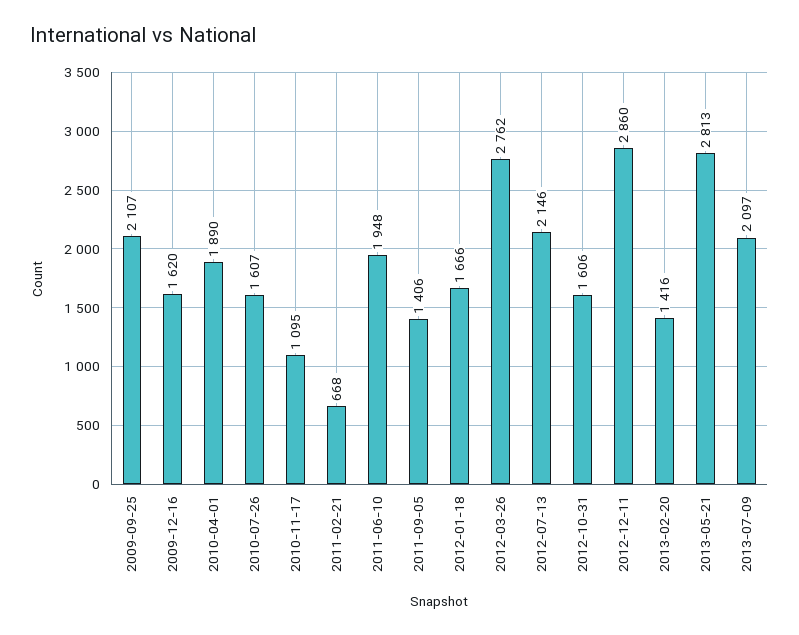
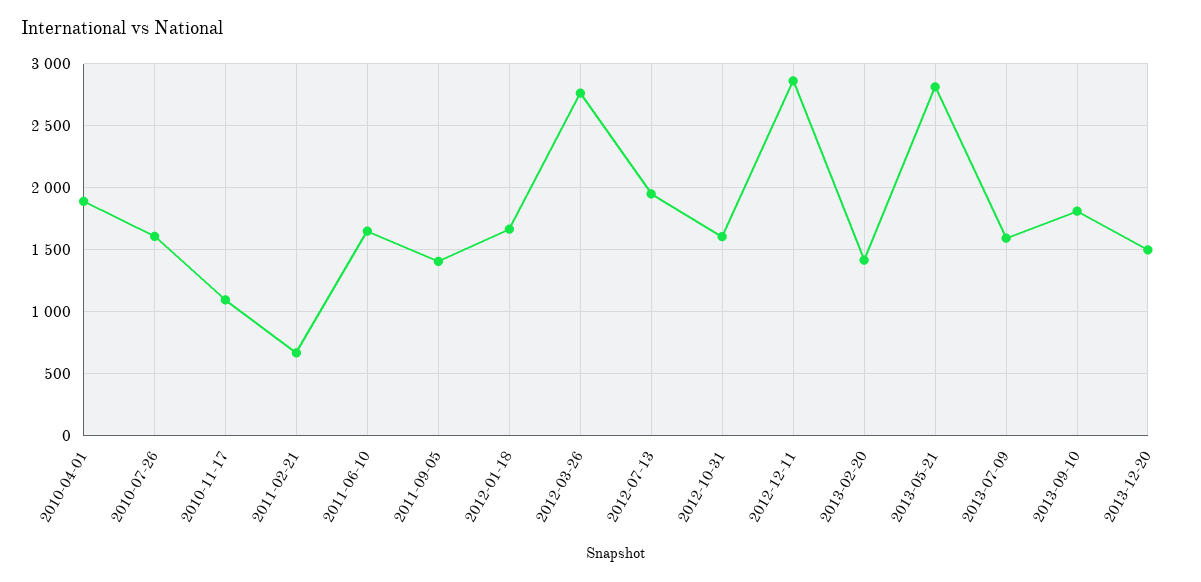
2009-09-25: 2107 -> none
2009-12-16: 1620 -> none
2011-06-10: 1948 -> 1650
2012-07-13: 2146 -> 1950
2013-07-09: 2097 -> 1600
2013-09-10: none -> 1800
2013-12-20: none -> 1500

